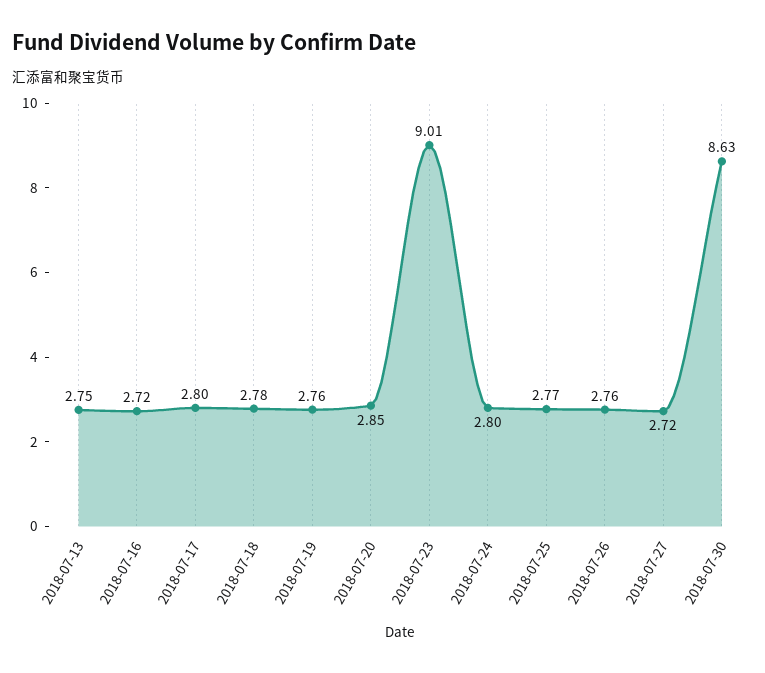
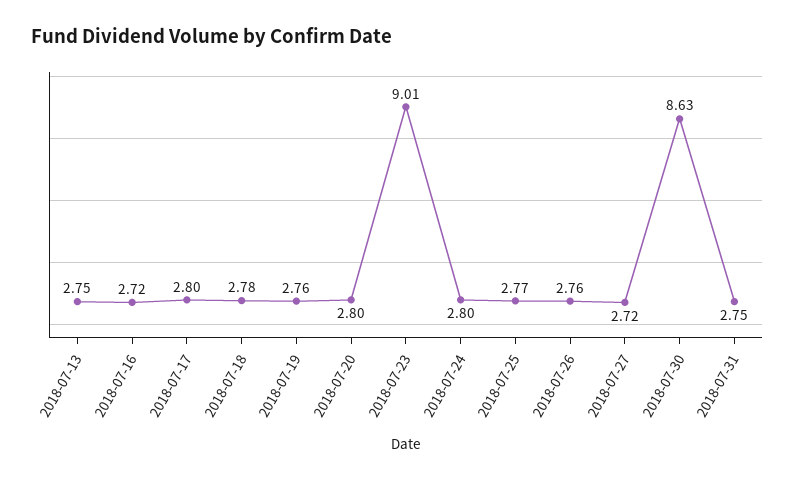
2018-07-20: 2.85 -> 2.8
2018-07-31: none -> 2.75

